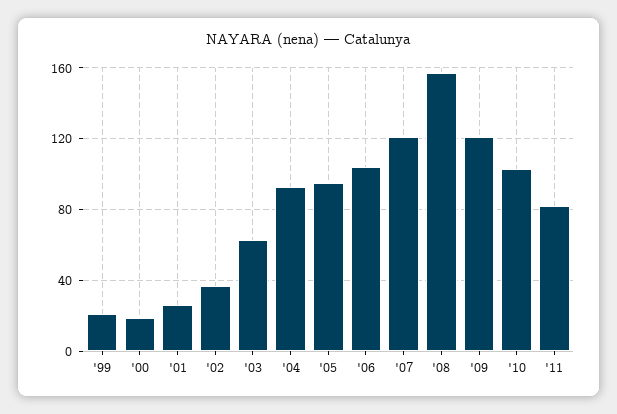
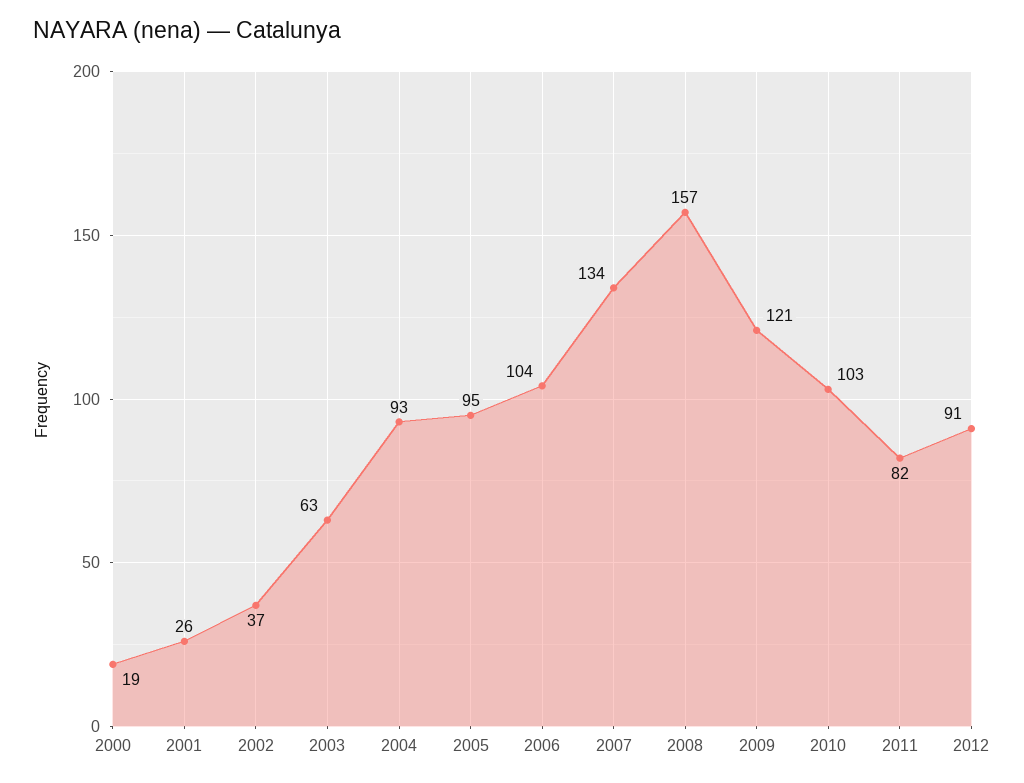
'99: 20 -> none
'07: 120 -> 134
2012: none -> 91

